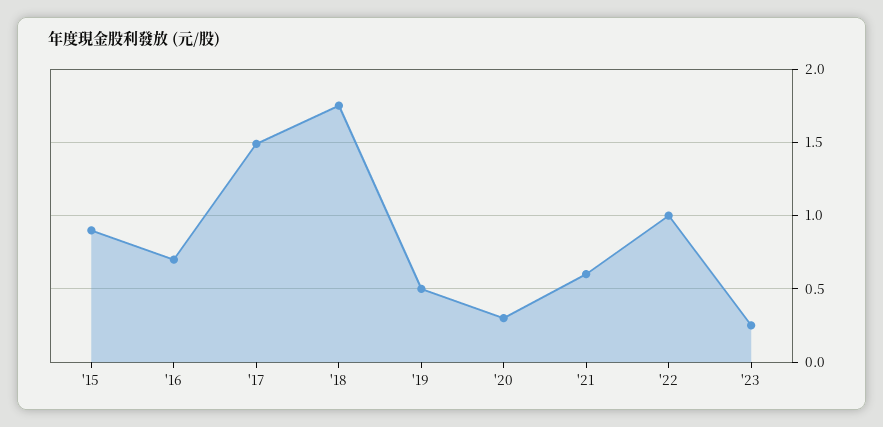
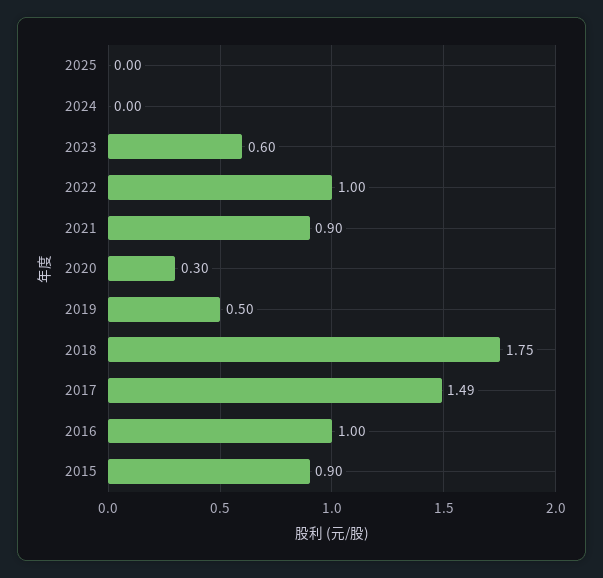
'16: 0.7 -> 1
'21: 0.6 -> 0.9
'23: 0.25 -> 0.6
2025: none -> 0
2024: none -> 0

